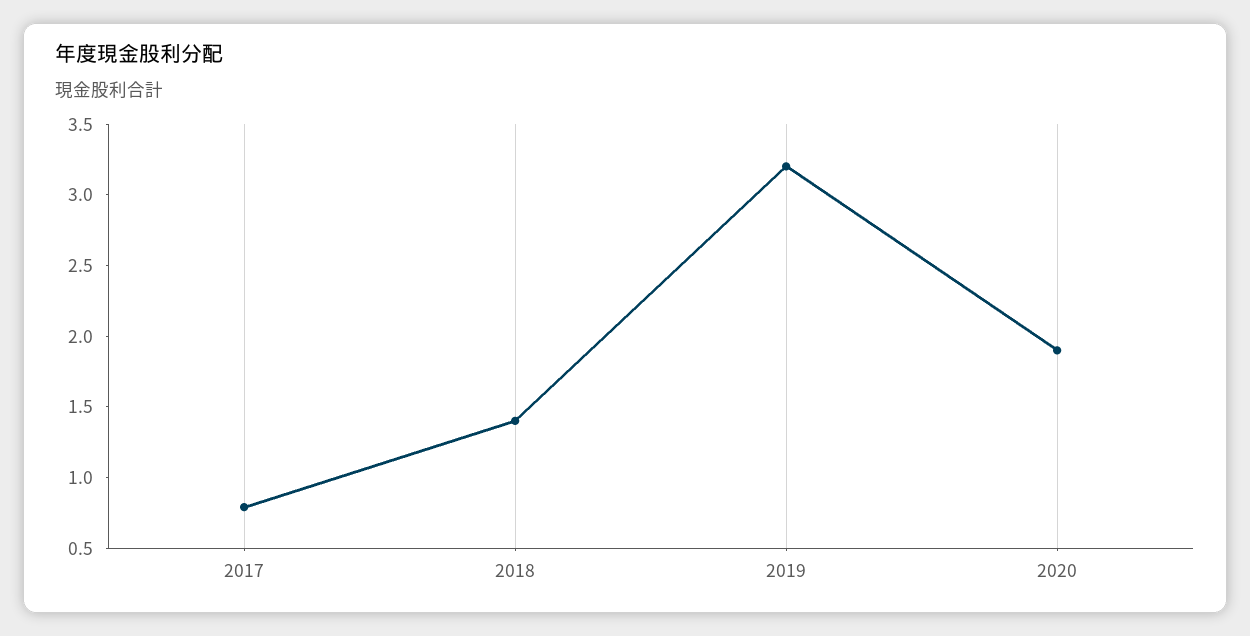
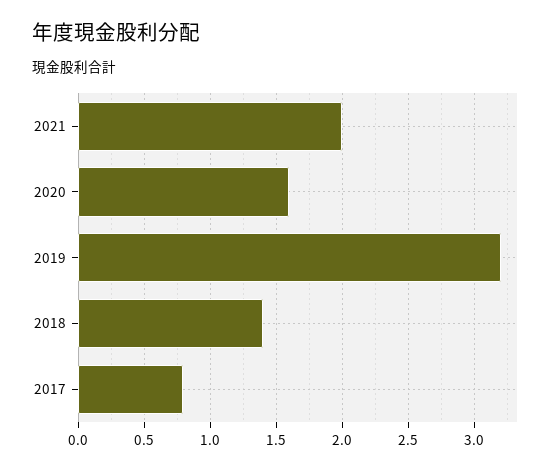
2020: 1.9 -> 1.6
2021: none -> 2

